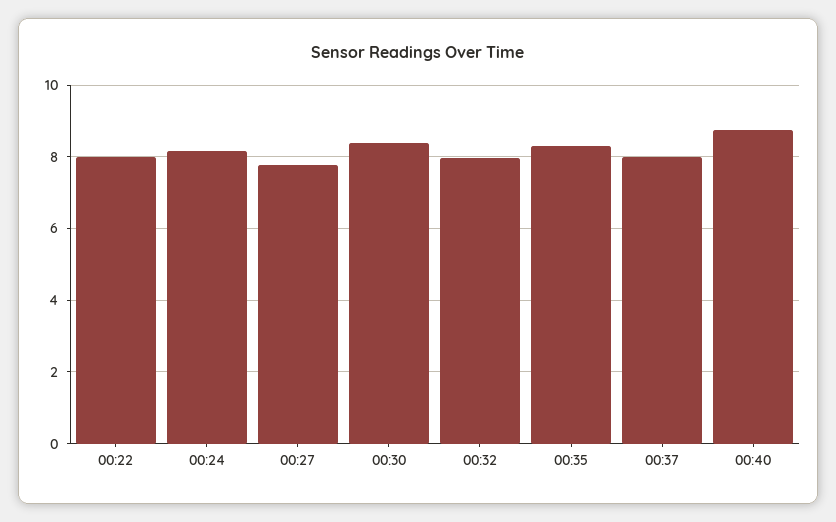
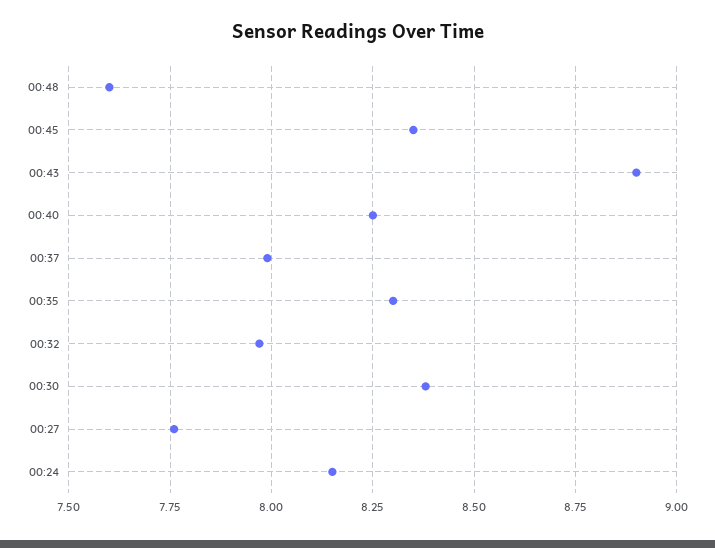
00:22: 8 -> none
00:40: 8.8 -> 8.25
00:48: none -> 7.6
00:45: none -> 8.35
00:43: none -> 8.9

